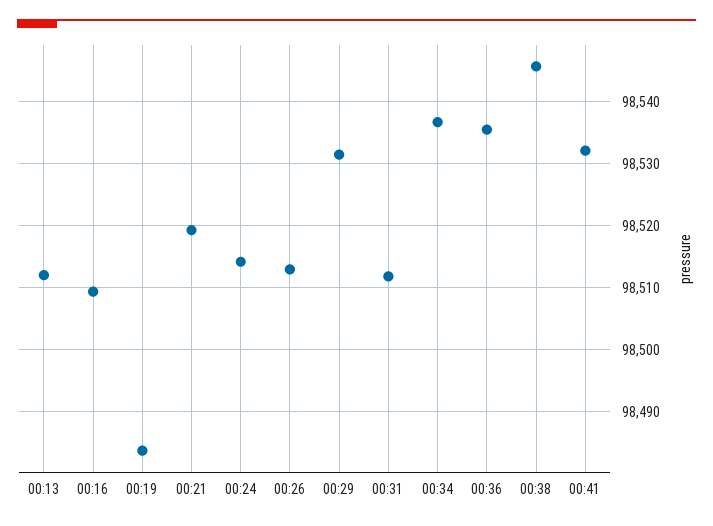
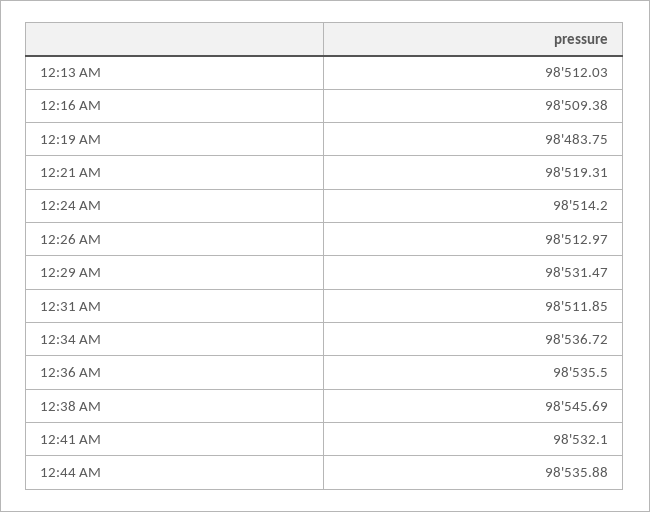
12:44 AM: none -> 98535.88

